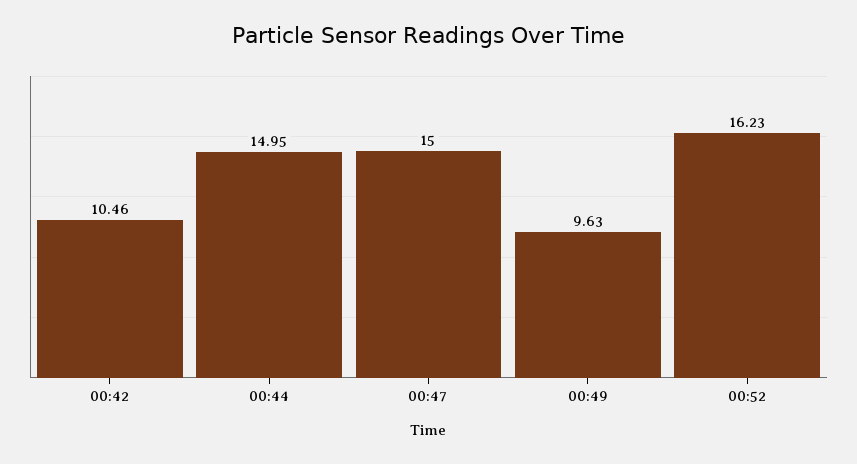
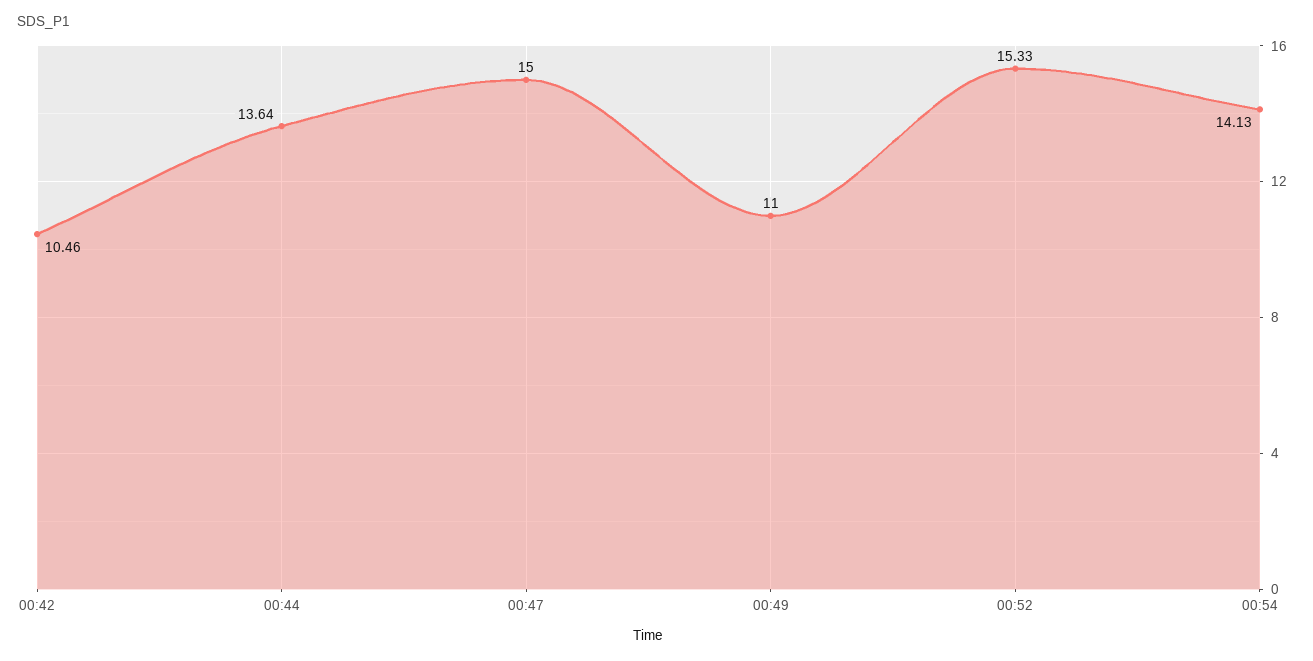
00:44: 14.95 -> 13.64
00:49: 9.63 -> 11
00:52: 16.23 -> 15.33
00:54: none -> 14.13

